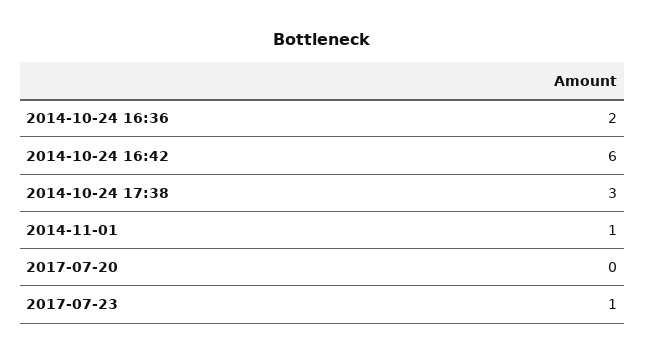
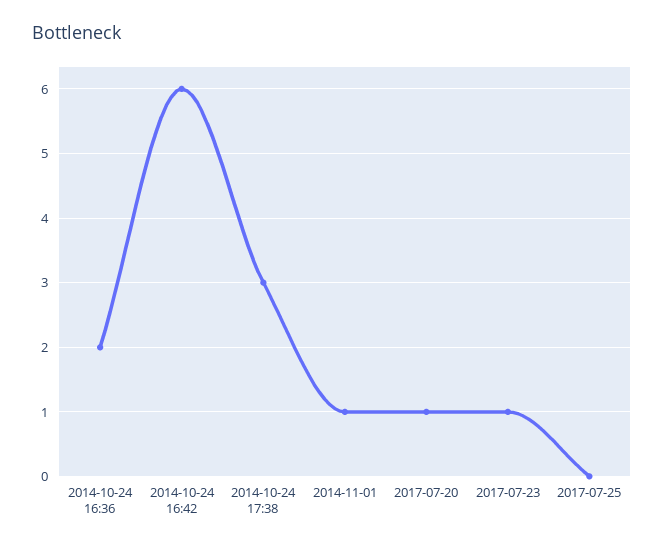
2017-07-20: 0 -> 1
2017-07-25: none -> 0

